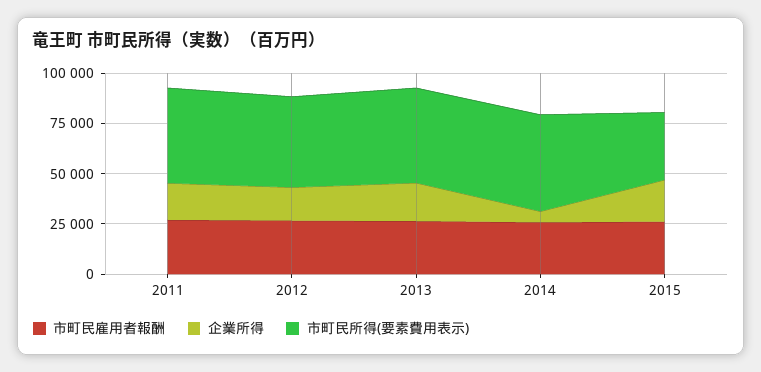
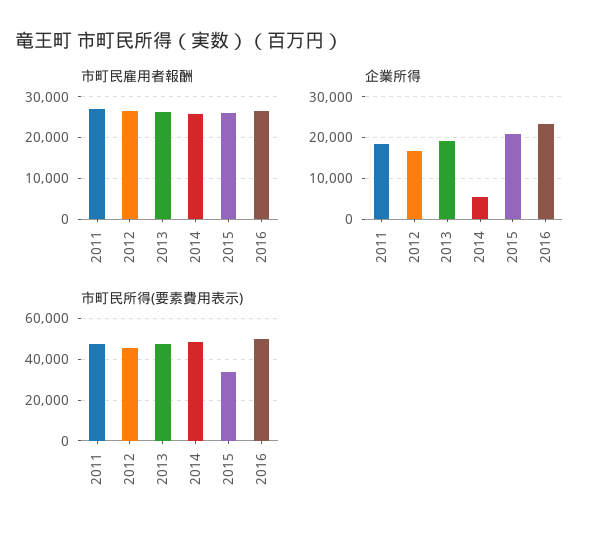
市町民雇用者報酬, 2016: none -> 26000
企業所得, 2016: none -> 24000
市町民所得(要素費用表示), 2016: none -> 50000

